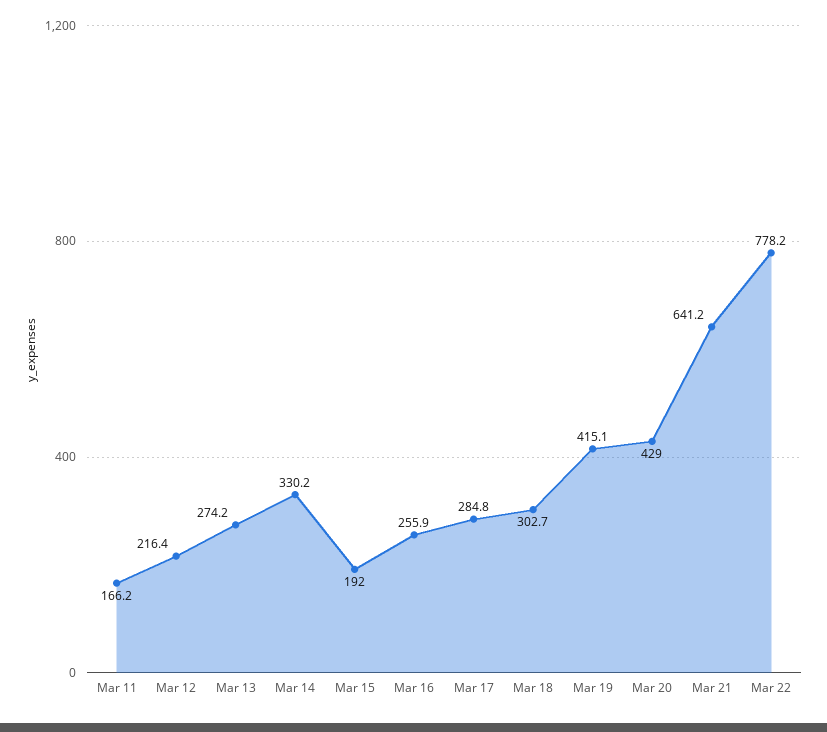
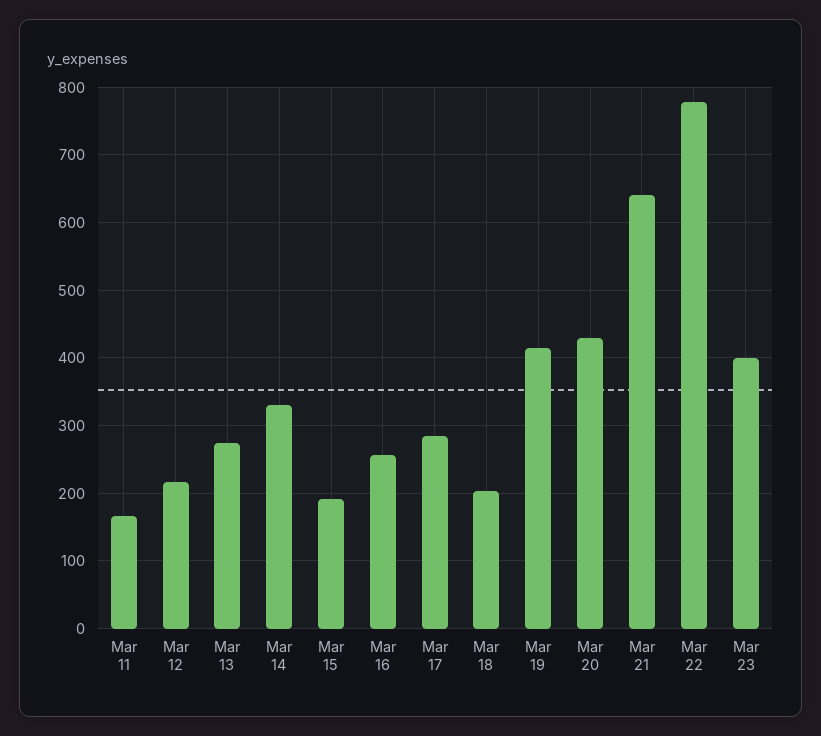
Mar 18: 302.7 -> 200
Mar 23: none -> 400

